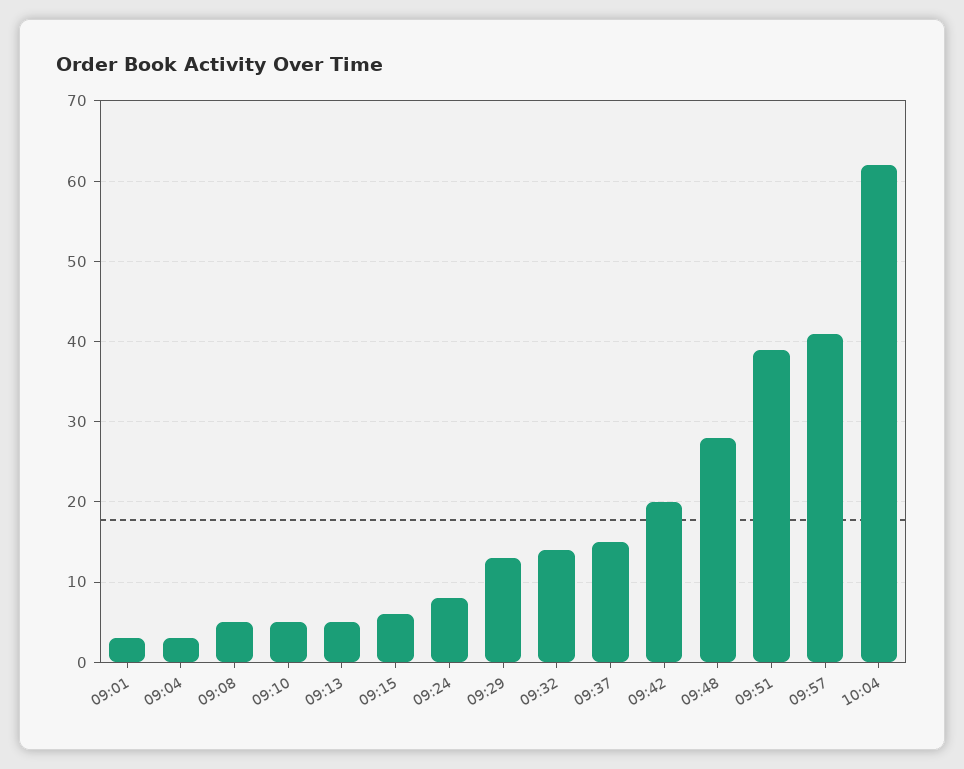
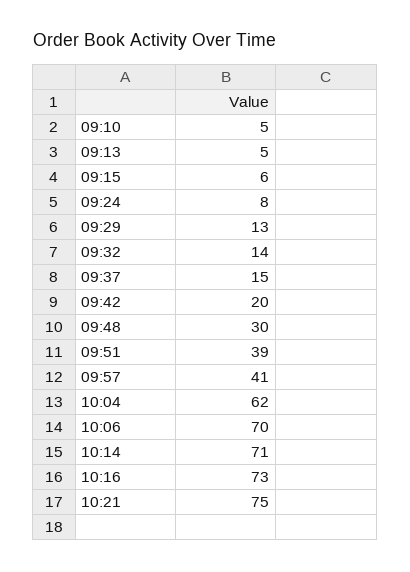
09:01: 3 -> none
09:04: 3 -> none
09:08: 5 -> none
09:48: 28 -> 30
10:06: none -> 70
10:14: none -> 71
10:16: none -> 73
10:21: none -> 75

